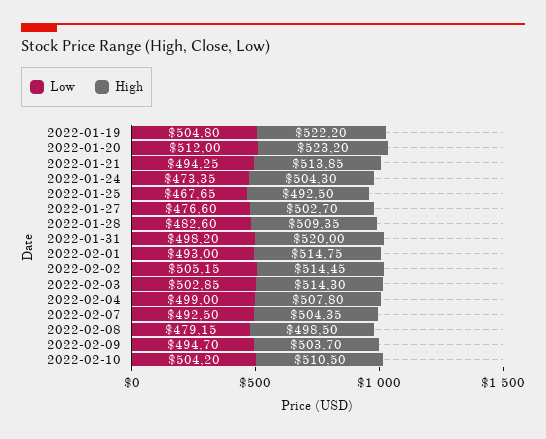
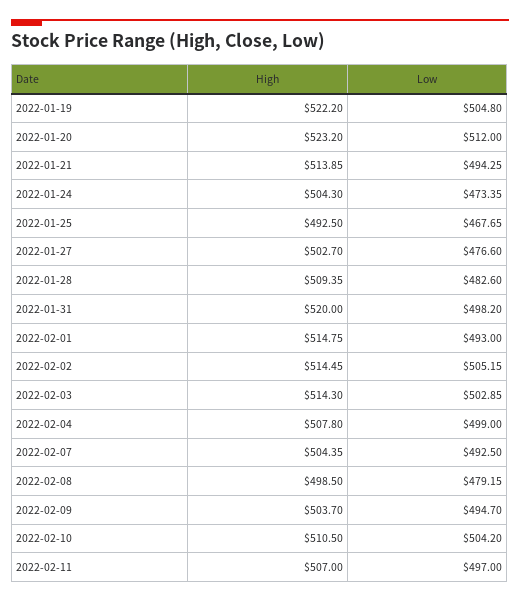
High, 2022-02-11: none -> 507
Low, 2022-02-11: none -> 497

